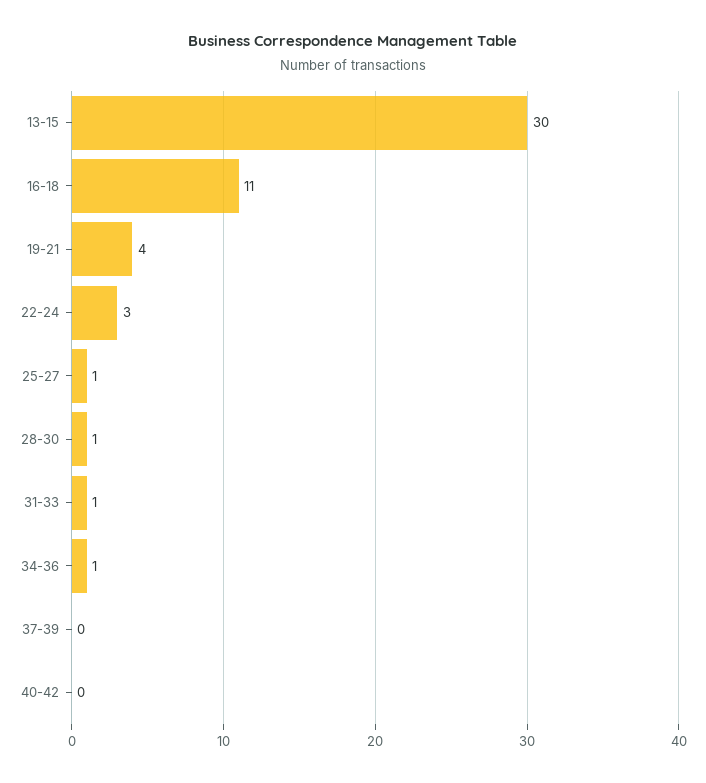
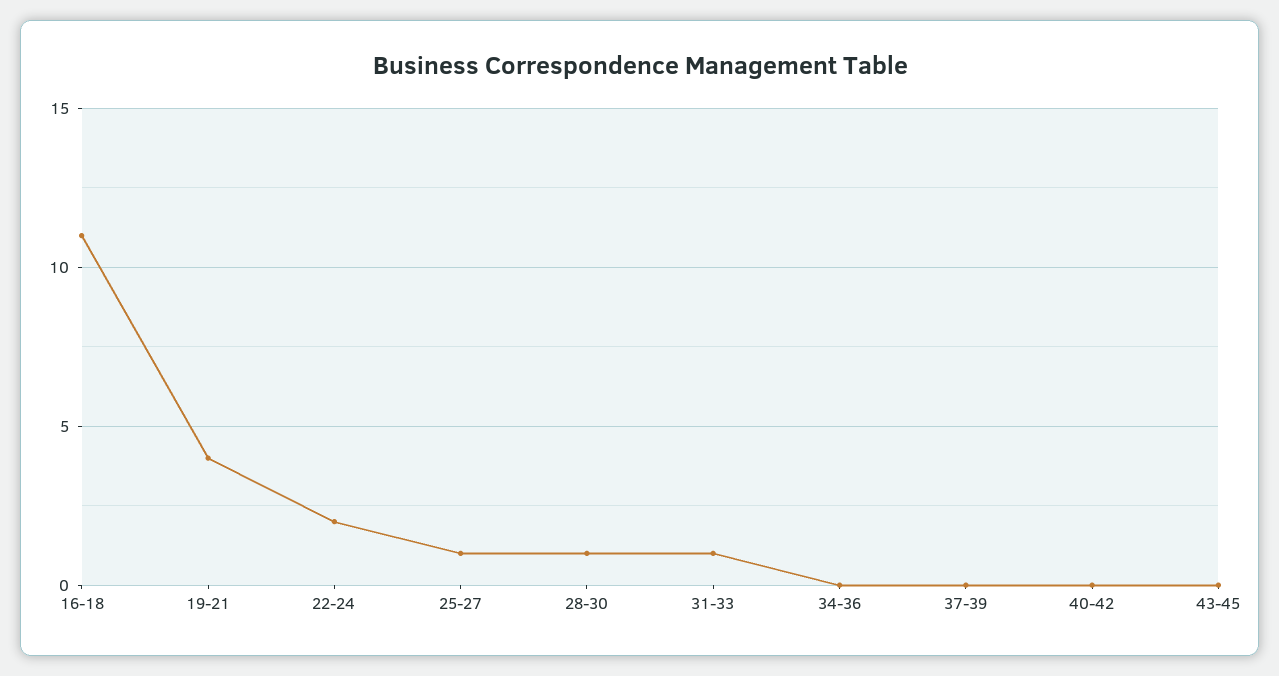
13-15: 30 -> none
22-24: 3 -> 2
34-36: 1 -> 0
43-45: none -> 0

